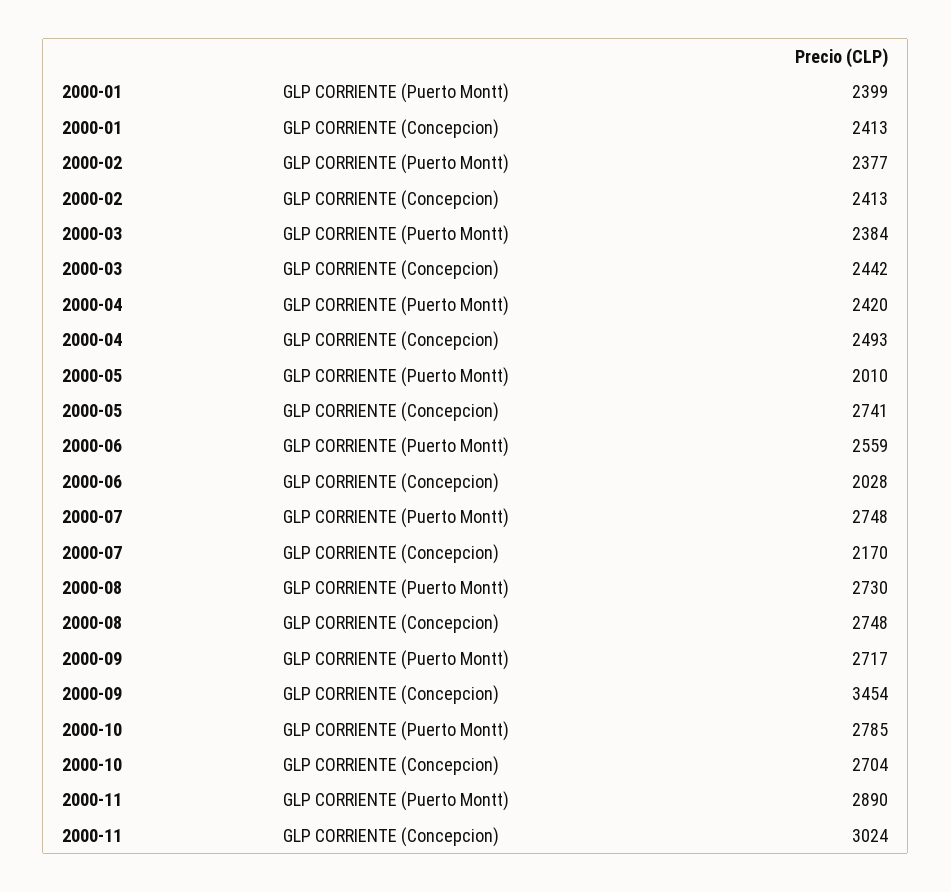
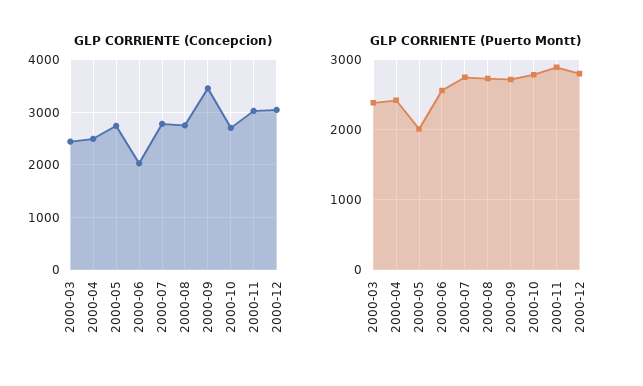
GLP CORRIENTE (Puerto Montt), 2000-01: 2399 -> none
GLP CORRIENTE (Concepcion), 2000-01: 2413 -> none
GLP CORRIENTE (Puerto Montt), 2000-02: 2377 -> none
GLP CORRIENTE (Concepcion), 2000-02: 2413 -> none
GLP CORRIENTE (Concepcion), 2000-07: 2170 -> 2800
GLP CORRIENTE (Concepcion), 2000-12: none -> 3000
GLP CORRIENTE (Puerto Montt), 2000-12: none -> 2800

